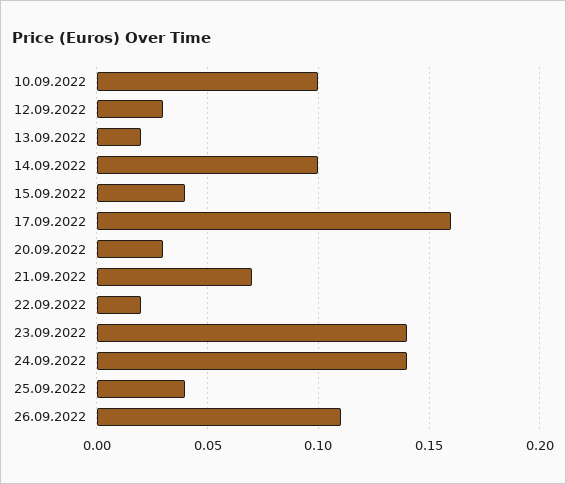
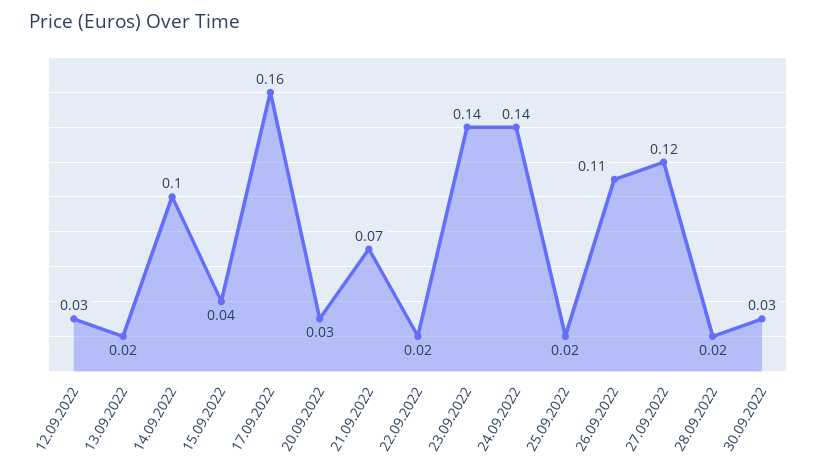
10.09.2022: 0.1 -> none
25.09.2022: 0.04 -> 0.02
27.09.2022: none -> 0.12
28.09.2022: none -> 0.02
30.09.2022: none -> 0.03

